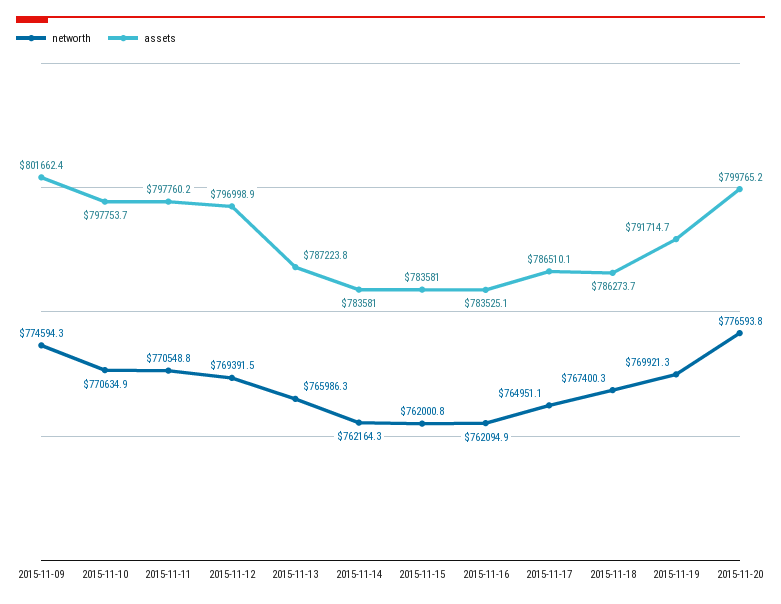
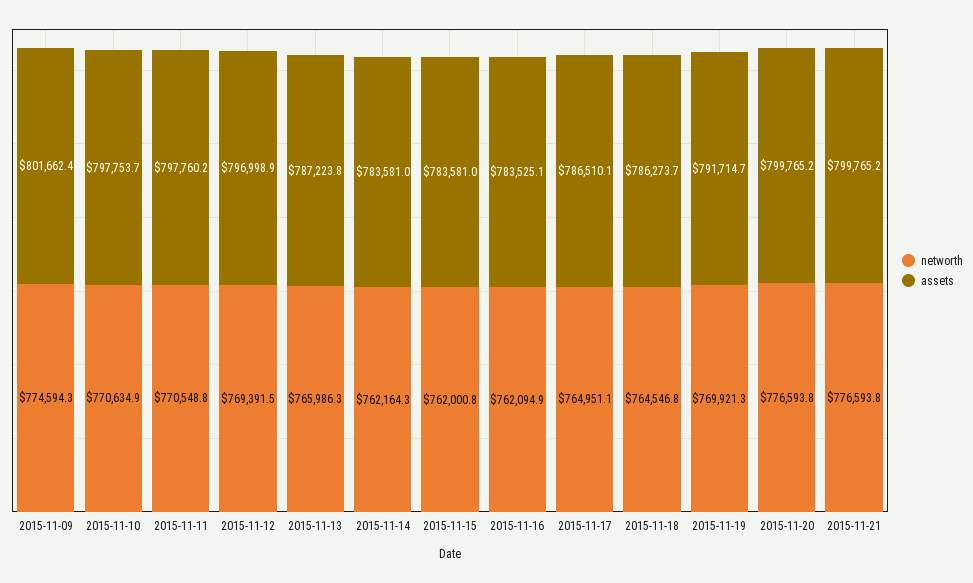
networth, 2015-11-18: 767400.3 -> 764546.8
networth, 2015-11-21: none -> 776593.8
assets, 2015-11-21: none -> 799765.2

